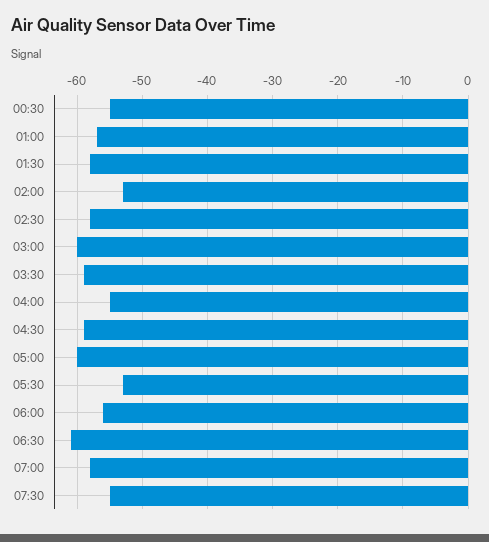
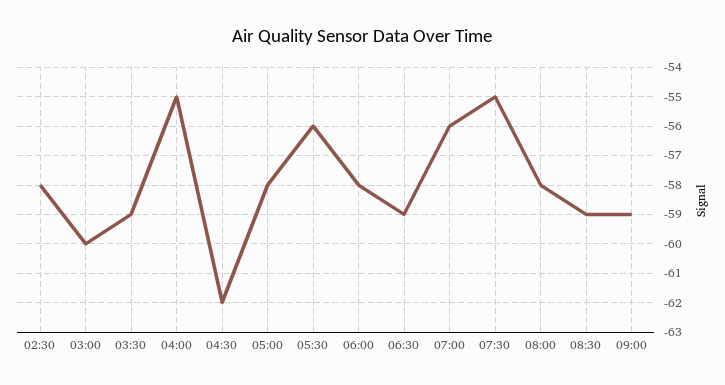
00:30: -55 -> none
01:00: -57 -> none
01:30: -58 -> none
02:00: -53 -> none
04:30: -59 -> -62
05:00: -60 -> -58
05:30: -53 -> -56
06:00: -56 -> -58
06:30: -61 -> -59
07:00: -58 -> -56
08:00: none -> -58
08:30: none -> -59
09:00: none -> -59

